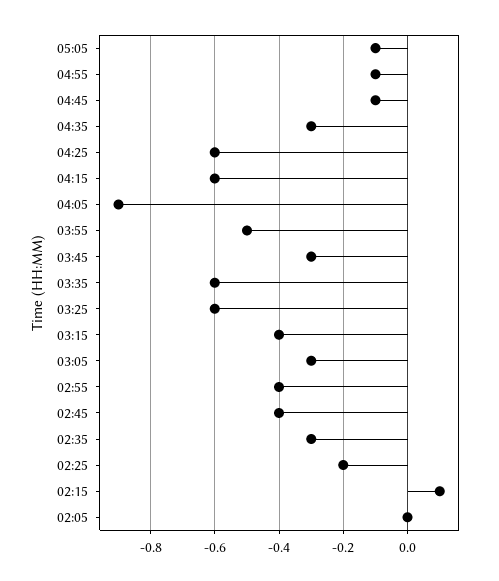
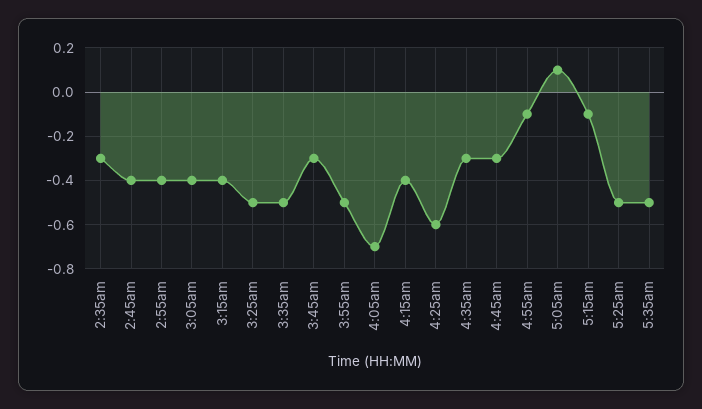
05:05: -0.1 -> 0.1
04:45: -0.1 -> -0.3
04:15: -0.6 -> -0.4
04:05: -0.9 -> -0.7
03:35: -0.6 -> -0.5
03:25: -0.6 -> -0.5
03:05: -0.3 -> -0.4
02:25: -0.2 -> none
02:15: 0.1 -> none
02:05: 0 -> none
5:15am: none -> -0.1
5:25am: none -> -0.5
5:35am: none -> -0.5

